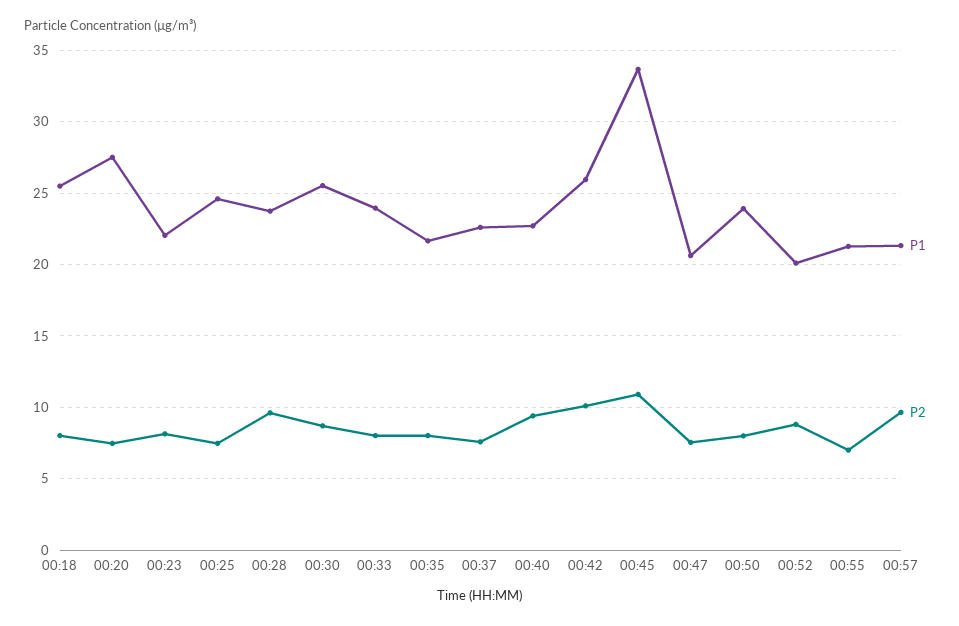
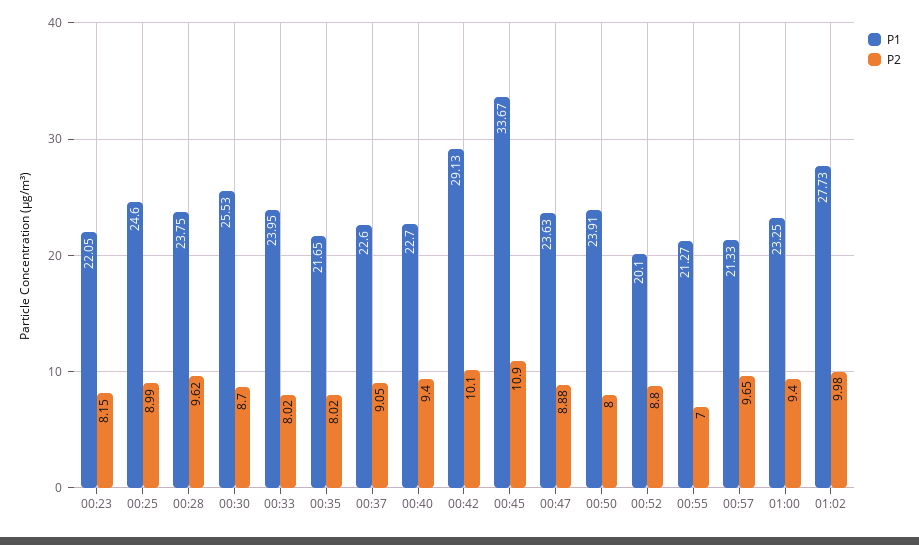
P1, 00:18: 25.5 -> none
P2, 00:18: 8 -> none
P1, 00:20: 27.5 -> none
P2, 00:20: 7.5 -> none
P2, 00:25: 7.5 -> 8.99
P2, 00:37: 7.5 -> 9.05
P1, 00:42: 26 -> 29.13
P1, 00:47: 20.5 -> 23.63
P2, 00:47: 7.5 -> 8.88
P1, 01:00: none -> 23.25
P2, 01:00: none -> 9.4
P1, 01:02: none -> 27.73
P2, 01:02: none -> 9.98

